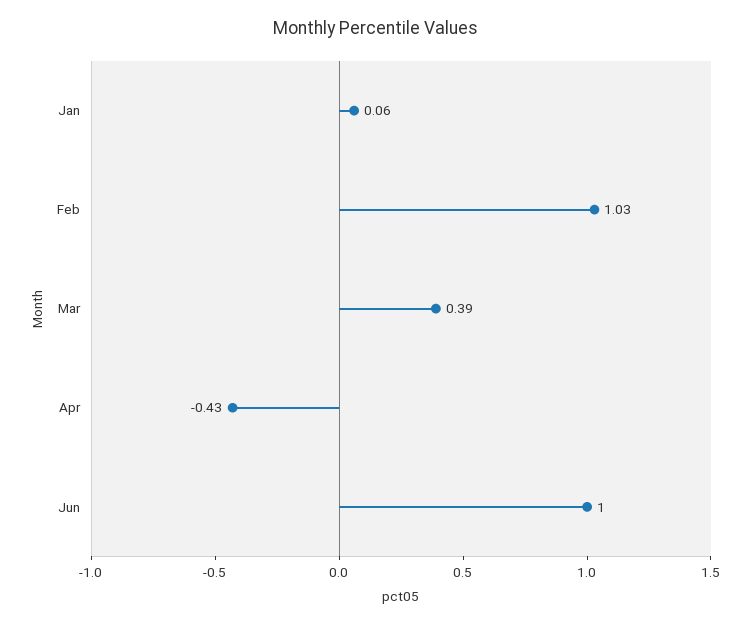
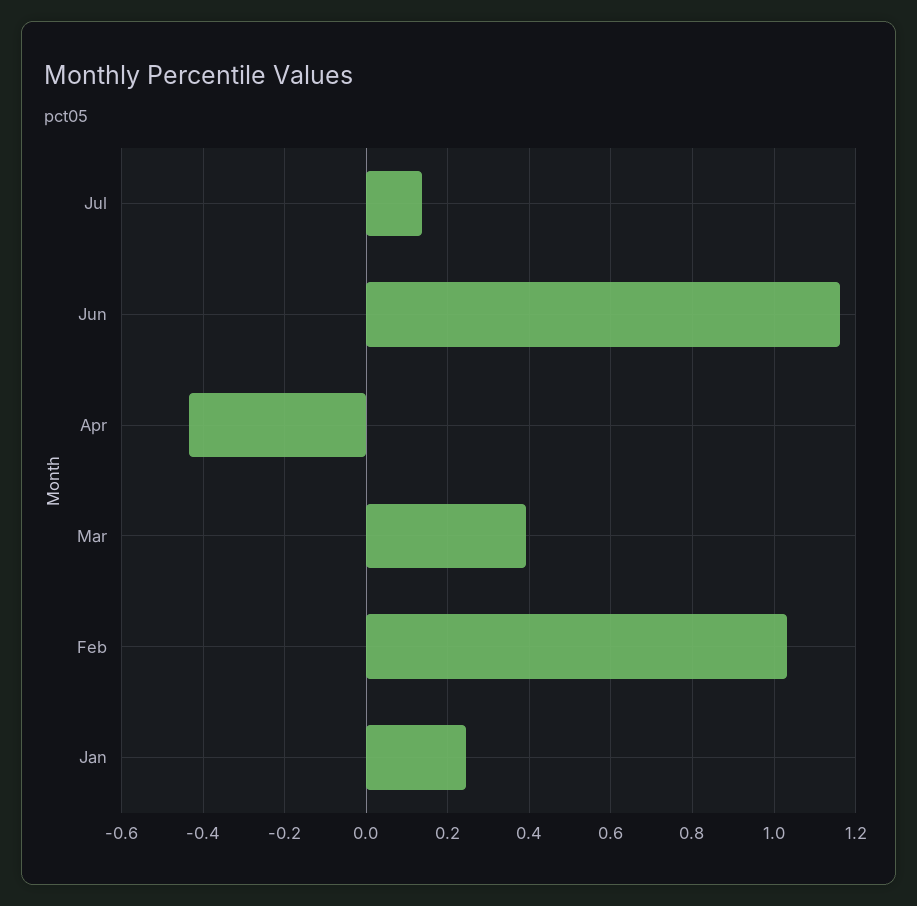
Jan: 0.06 -> 0.24
Jun: 1 -> 1.16
Jul: none -> 0.14

